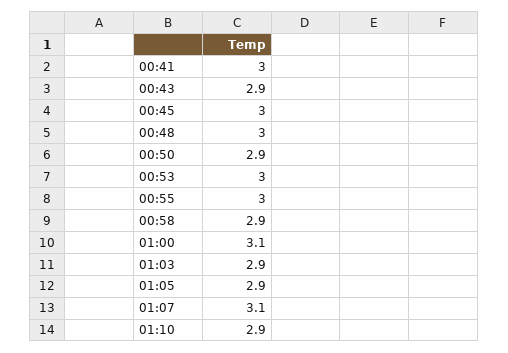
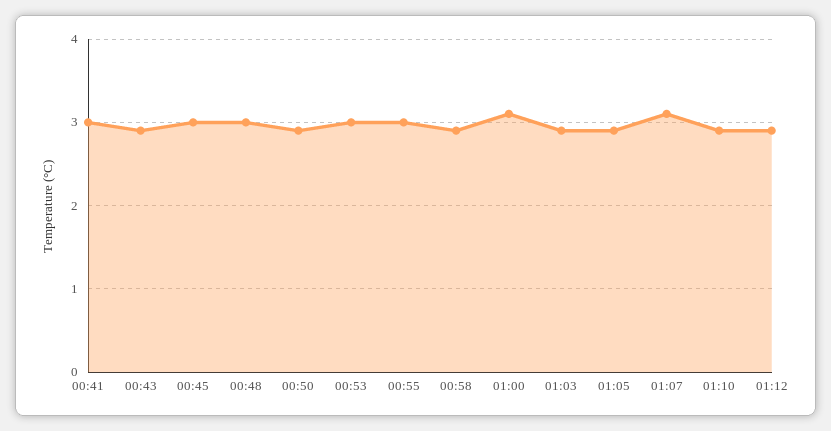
01:12: none -> 2.9

